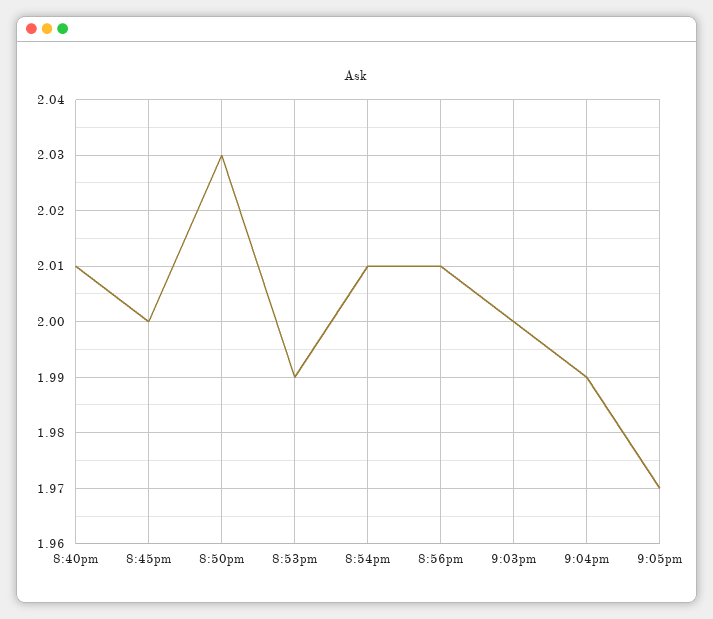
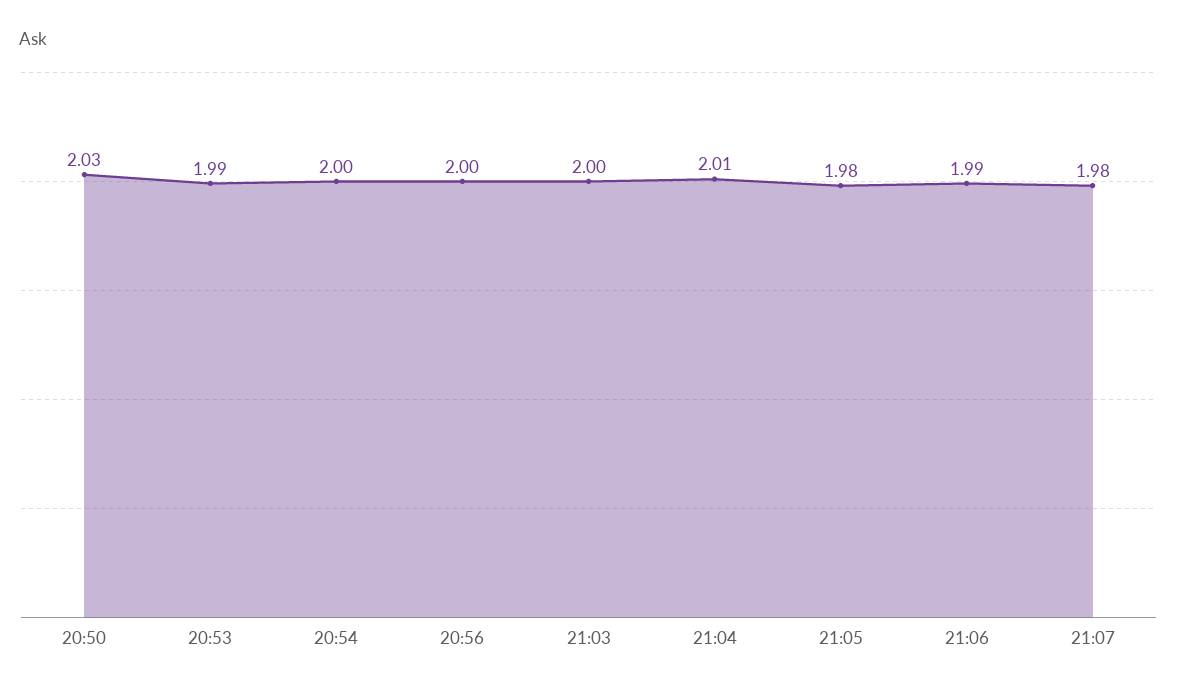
8:40pm: 2.01 -> none
8:45pm: 2 -> none
8:54pm: 2.01 -> 2
8:56pm: 2.01 -> 2
9:04pm: 1.99 -> 2.01
9:05pm: 1.97 -> 1.98
21:06: none -> 1.99
21:07: none -> 1.98

